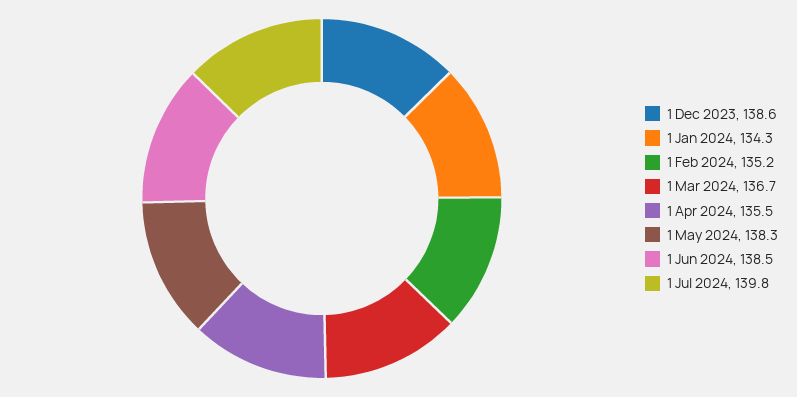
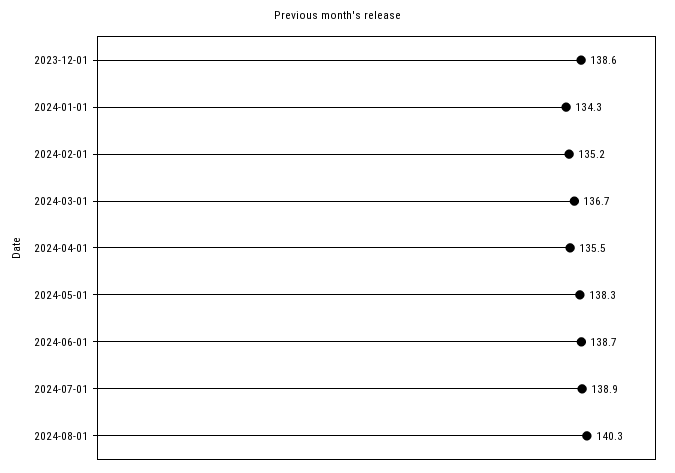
1 Jun 2024: 138.5 -> 138.7
1 Jul 2024: 139.8 -> 138.9
2024-08-01: none -> 140.3

